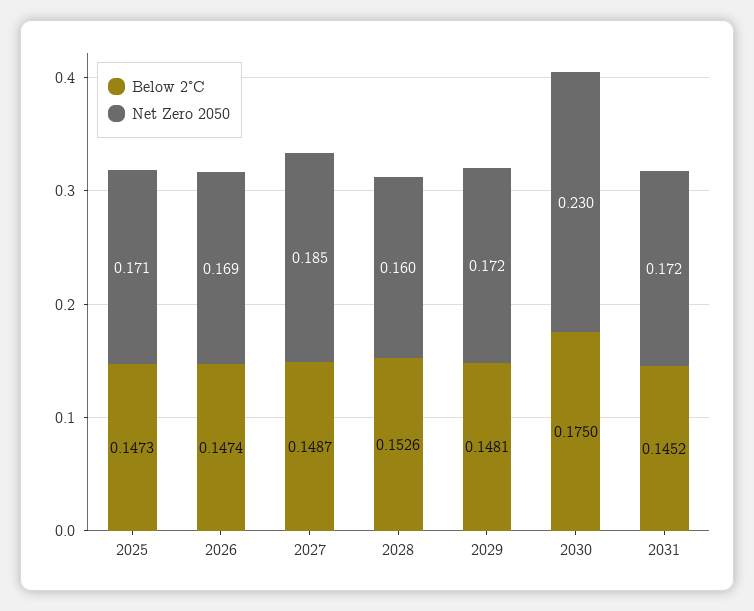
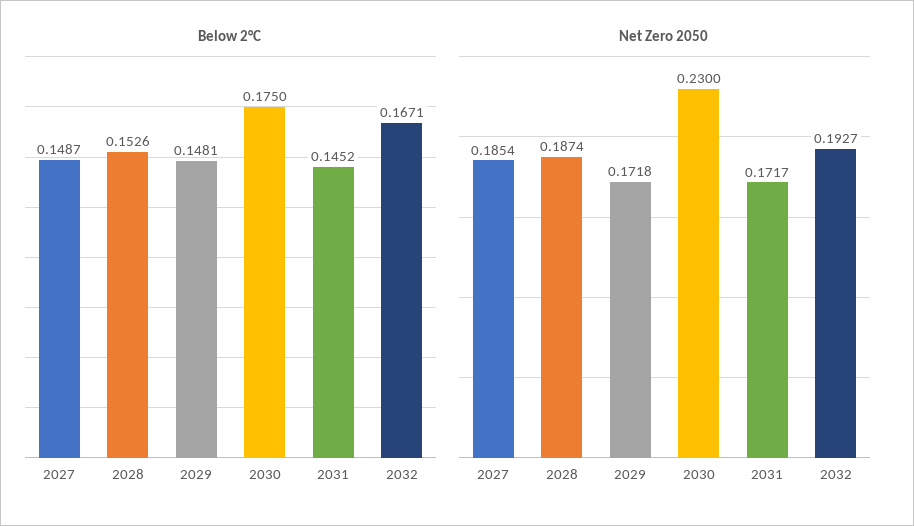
Below 2°C, 2025: 0.1473 -> none
Net Zero 2050, 2025: 0.171 -> none
Below 2°C, 2026: 0.1474 -> none
Net Zero 2050, 2026: 0.169 -> none
Net Zero 2050, 2028: 0.16 -> 0.1874
Below 2°C, 2032: none -> 0.1671
Net Zero 2050, 2032: none -> 0.1927

